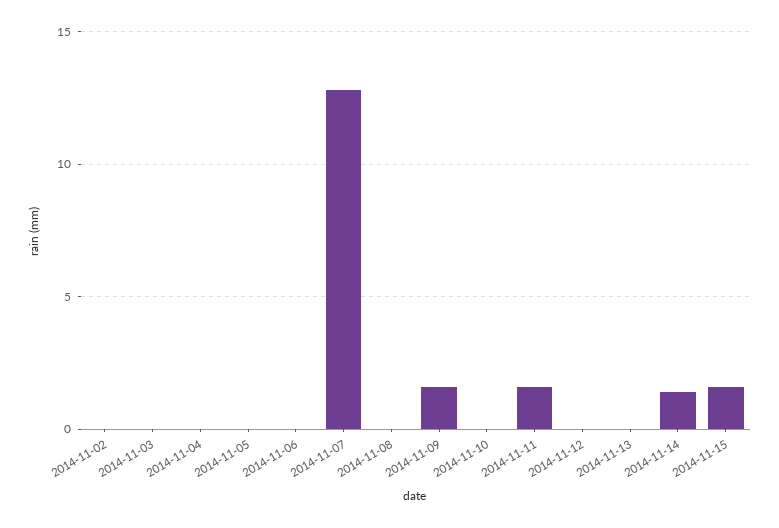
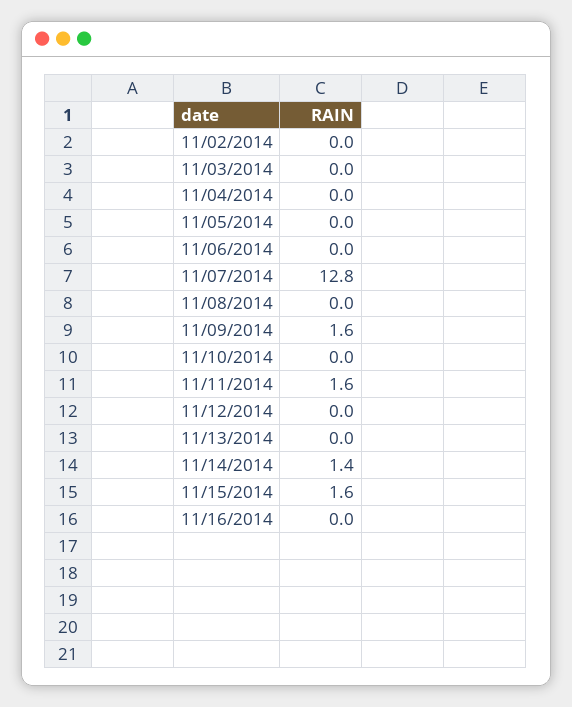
11/16/2014: none -> 0

